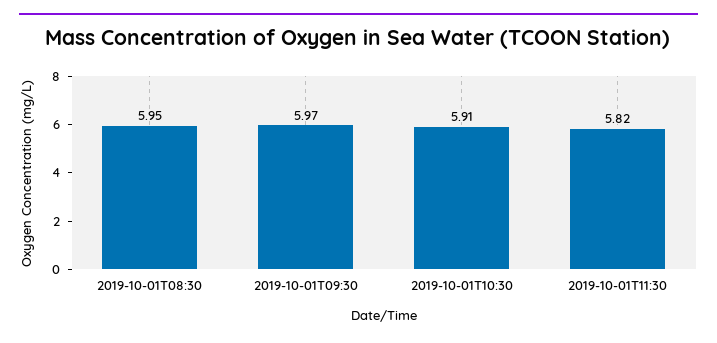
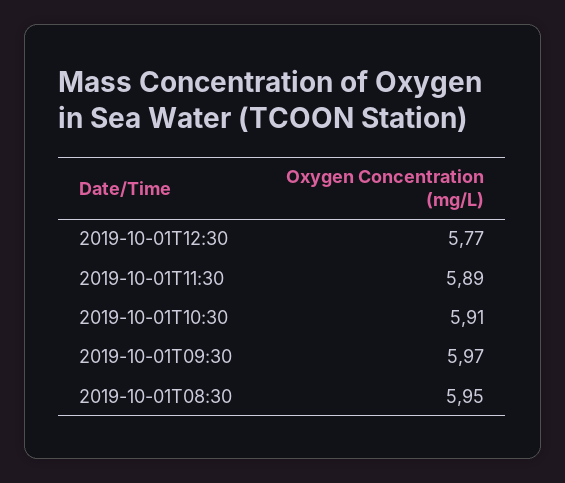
2019-10-01T11:30: 5.82 -> 5.89
2019-10-01T12:30: none -> 5.77

